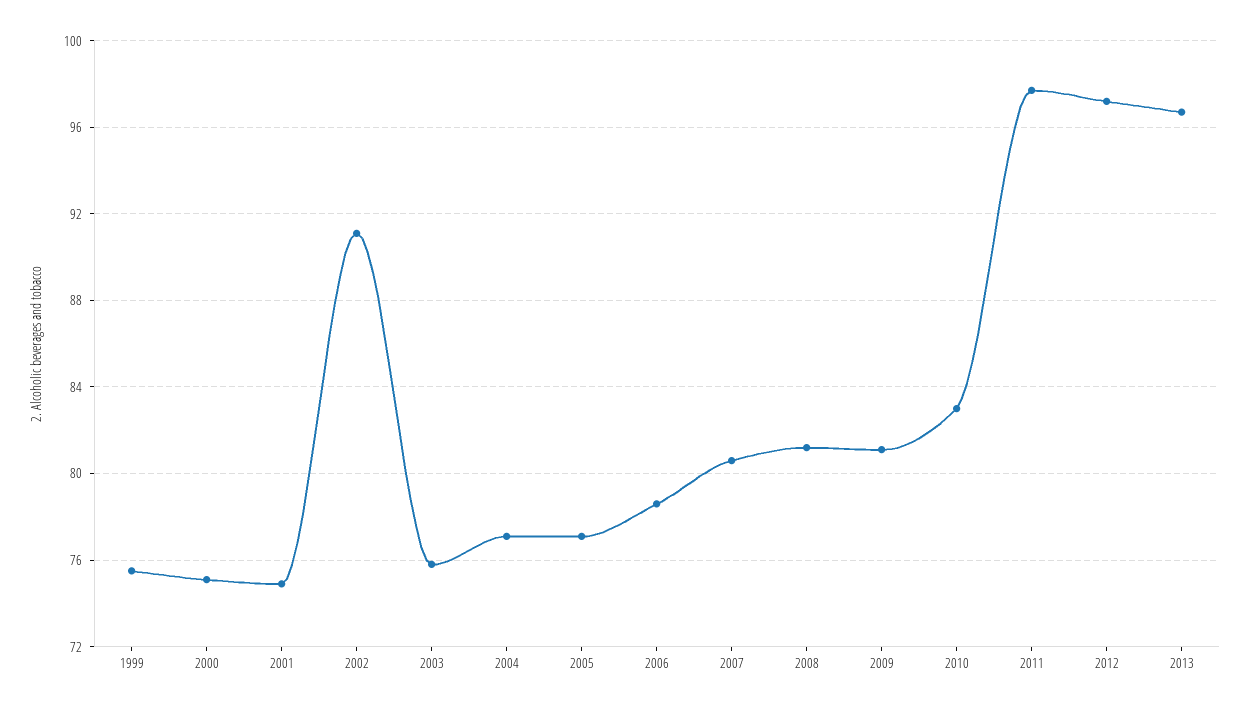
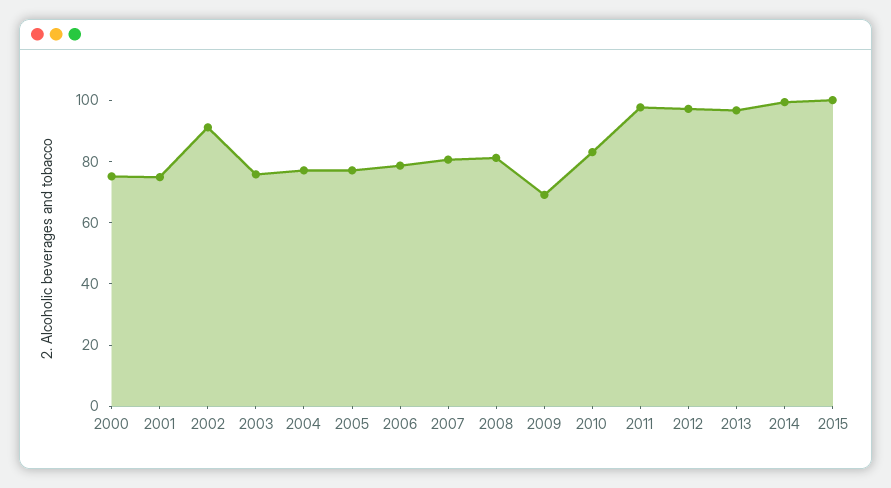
1999: 75.5 -> none
2009: 81 -> 70
2014: none -> 100
2015: none -> 100

